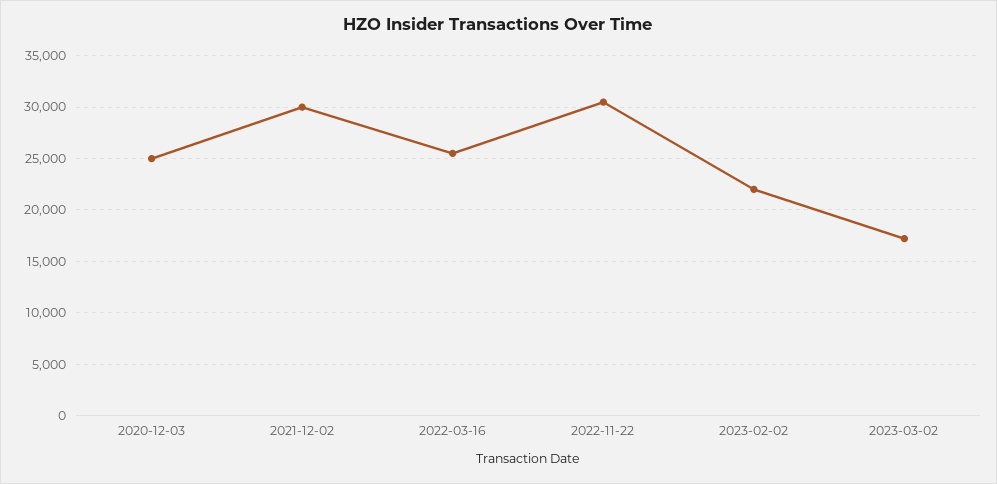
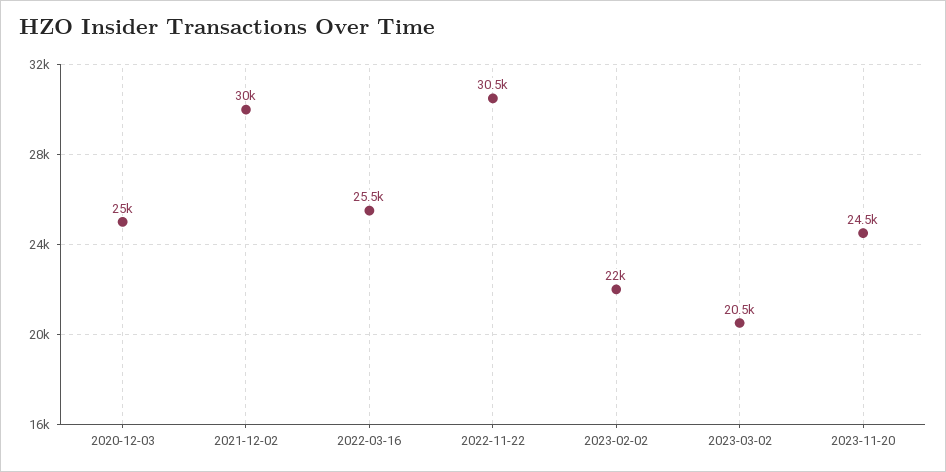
2023-03-02: 17000 -> 20500
2023-11-20: none -> 24500

